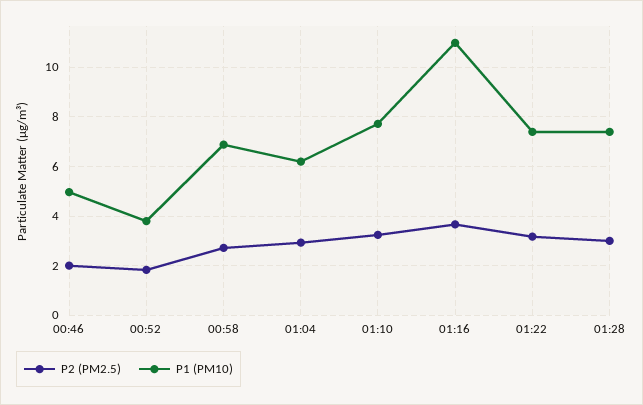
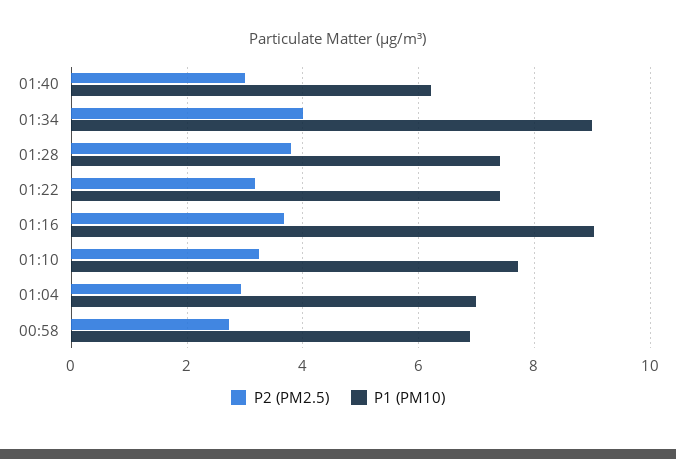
P2 (PM2.5), 00:46: 2 -> none
P1 (PM10), 00:46: 5 -> none
P2 (PM2.5), 00:52: 1.75 -> none
P1 (PM10), 00:52: 3.75 -> none
P1 (PM10), 01:04: 6.25 -> 7
P1 (PM10), 01:16: 11 -> 9
P2 (PM2.5), 01:28: 3 -> 3.8
P2 (PM2.5), 01:40: none -> 3
P1 (PM10), 01:40: none -> 6.2
P2 (PM2.5), 01:34: none -> 4
P1 (PM10), 01:34: none -> 9

